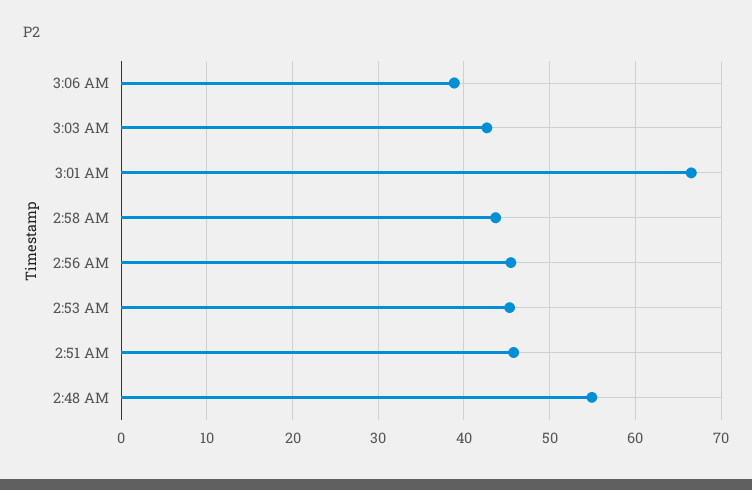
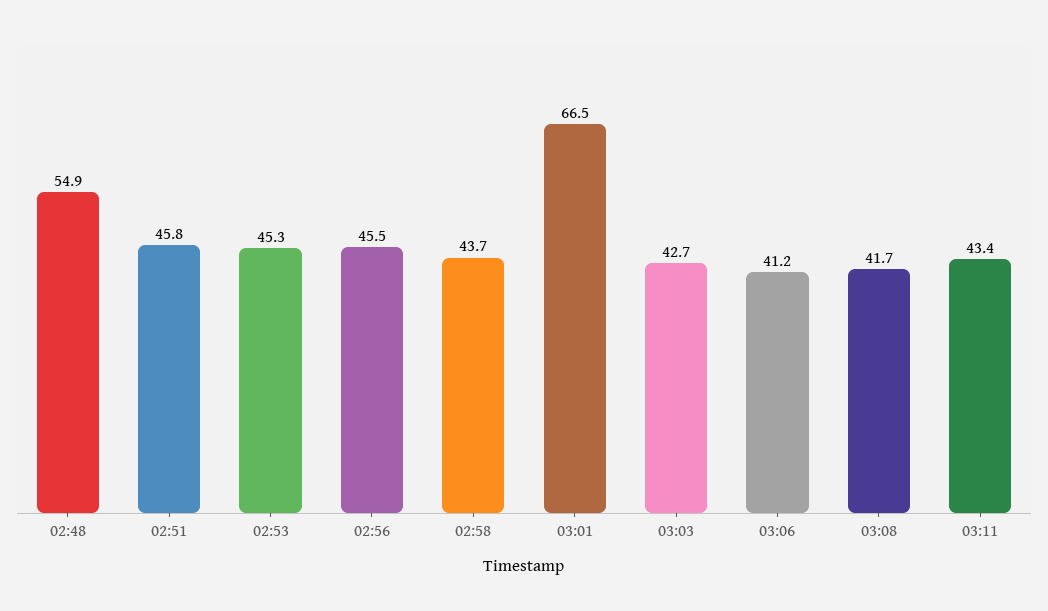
3:06 AM: 39 -> 41.2
03:08: none -> 41.7
03:11: none -> 43.4

